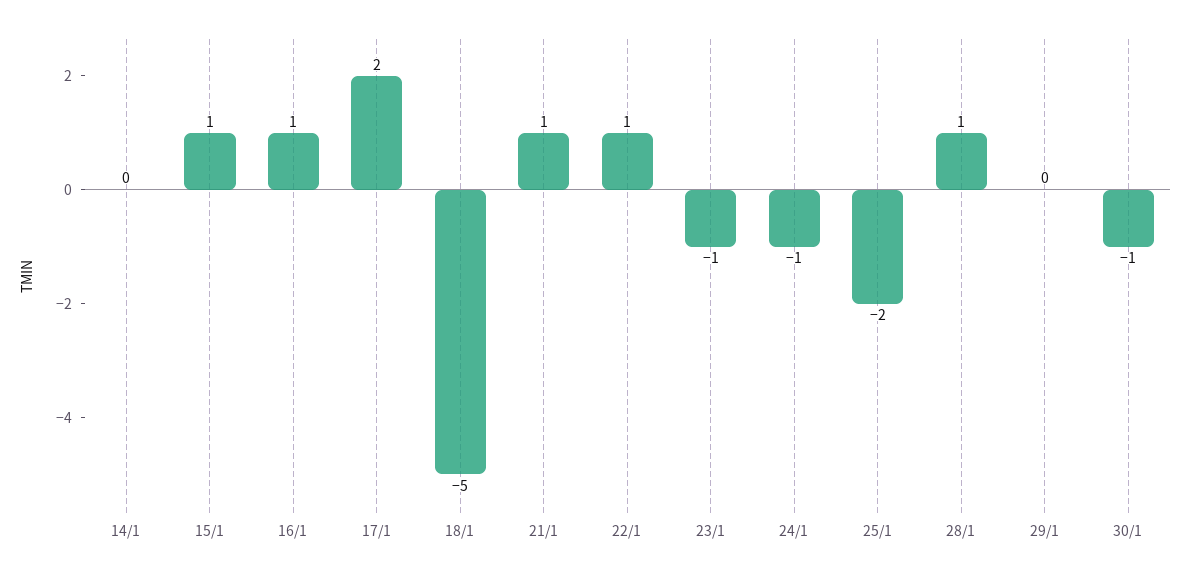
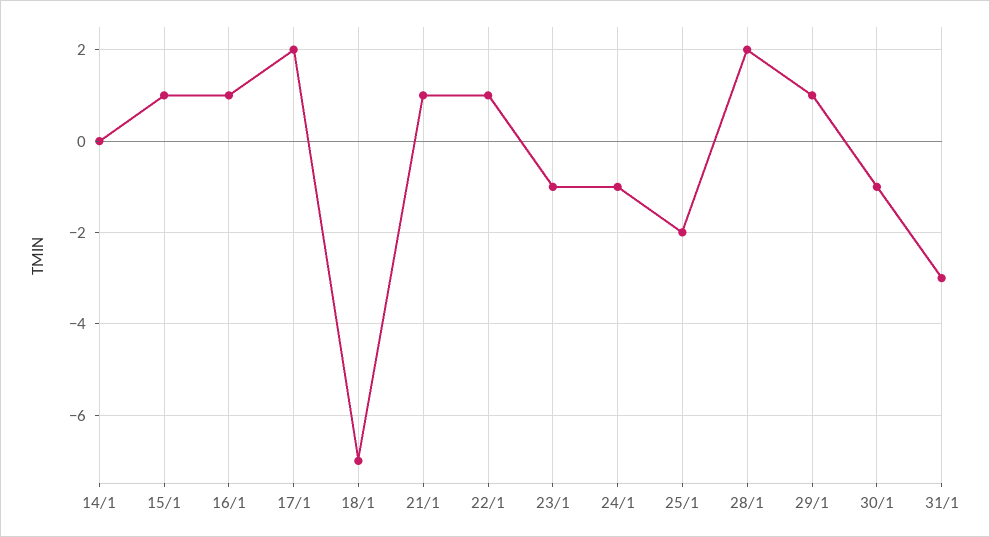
18/1: -5 -> -7
28/1: 1 -> 2
29/1: 0 -> 1
31/1: none -> -3

